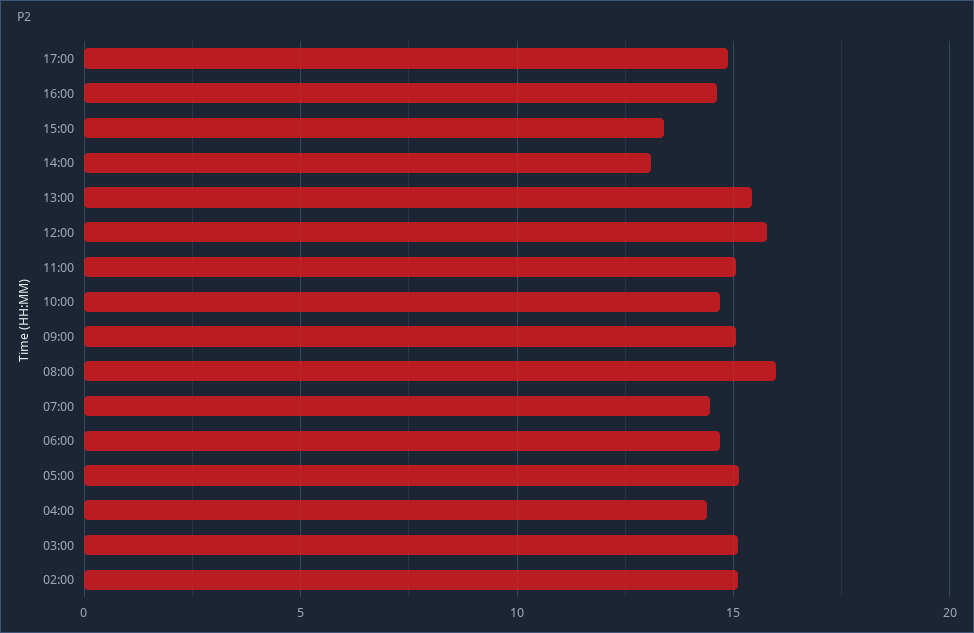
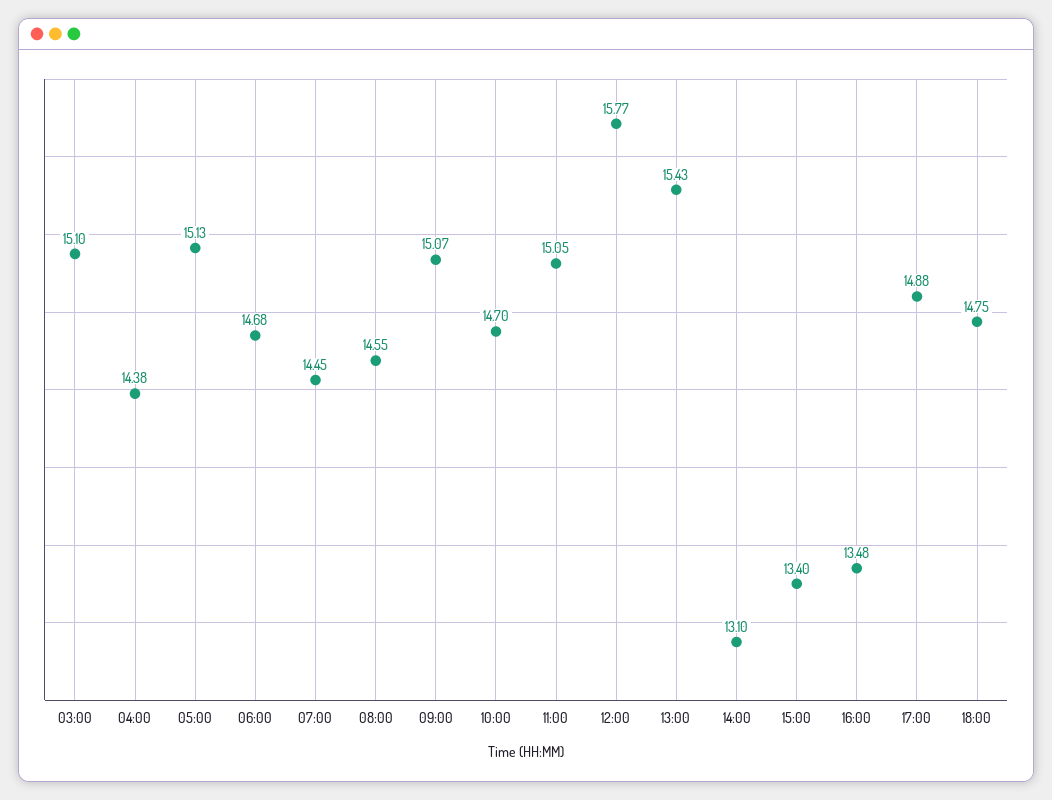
16:00: 14.5 -> 13.48
08:00: 16 -> 14.55
02:00: 15 -> none
18:00: none -> 14.75

